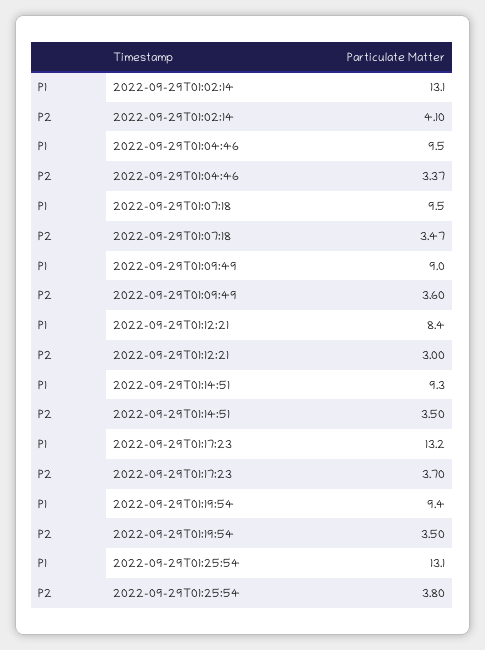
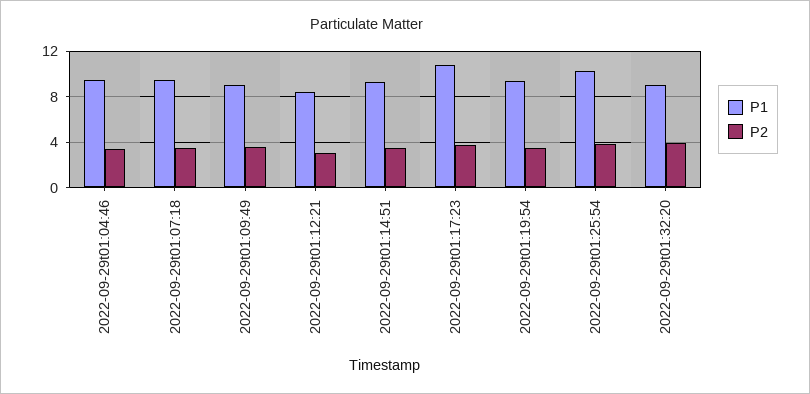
P1, 2022-09-29T01:02:14: 13.1 -> none
P2, 2022-09-29T01:02:14: 4.1 -> none
P1, 2022-09-29T01:17:23: 13.2 -> 11
P1, 2022-09-29T01:25:54: 13.1 -> 10
P1, 2022-09-29t01:32:20: none -> 9
P2, 2022-09-29t01:32:20: none -> 4

